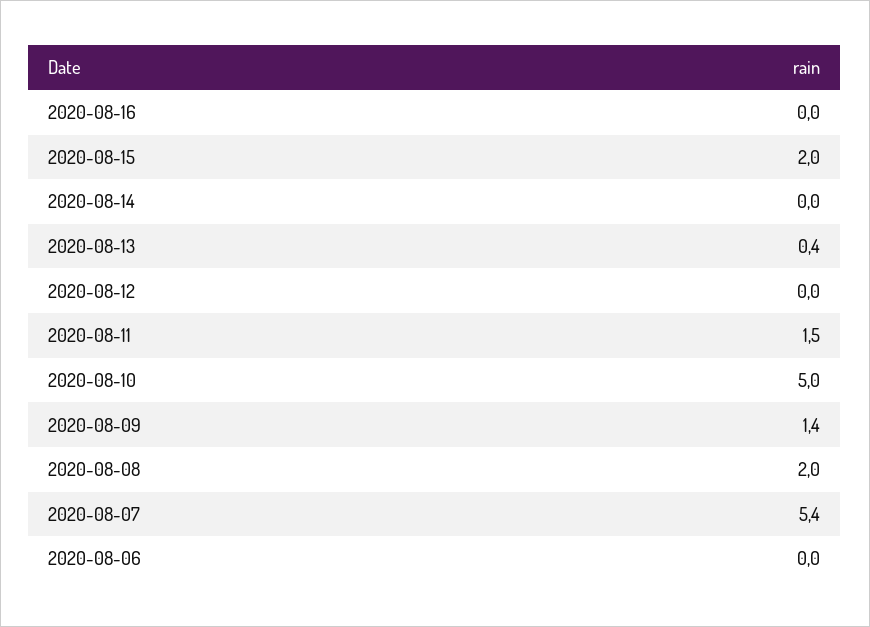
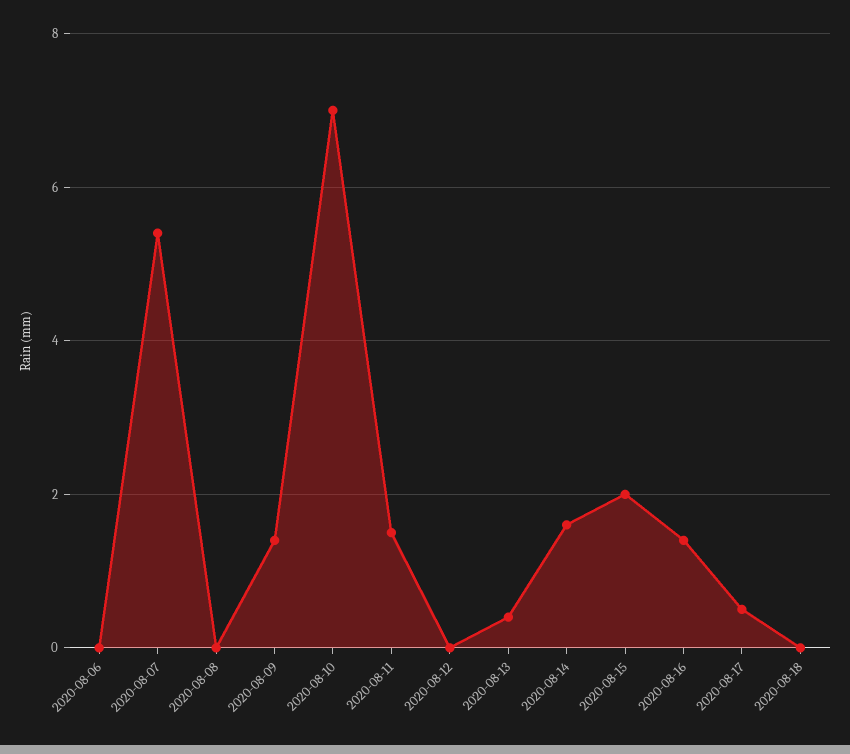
2020-08-16: 0 -> 1.5
2020-08-14: 0 -> 1.5
2020-08-10: 5 -> 7
2020-08-08: 2 -> 0
2020-08-17: none -> 0.5
2020-08-18: none -> 0

